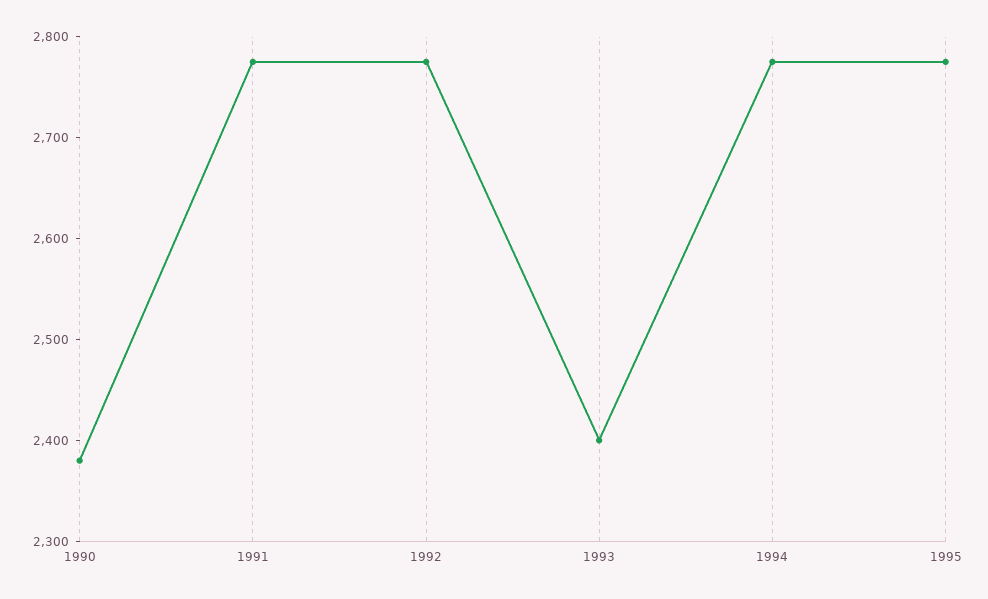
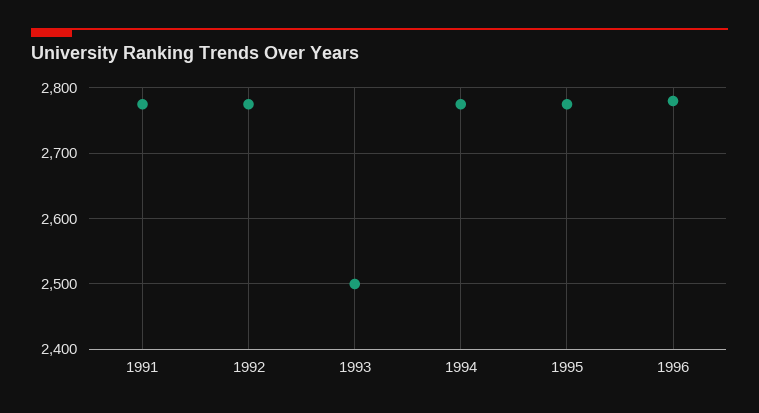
1990: 2380 -> none
1993: 2400 -> 2500
1996: none -> 2780

